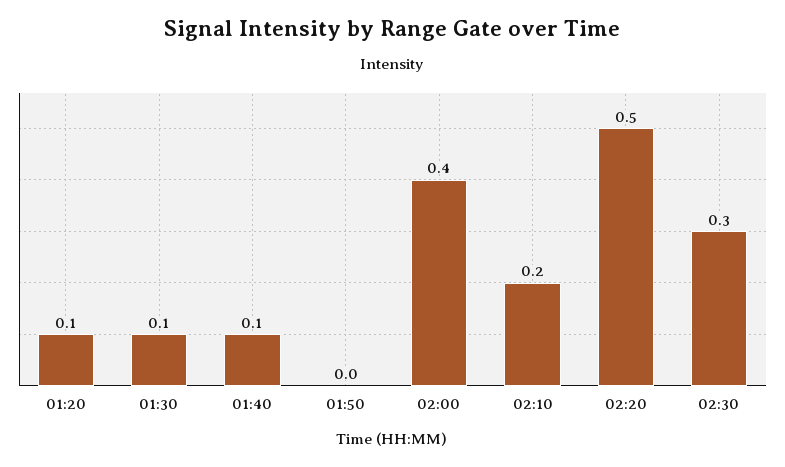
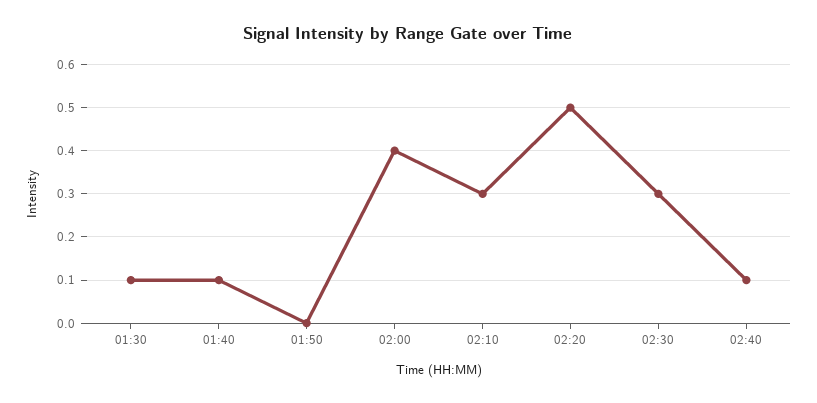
01:20: 0.1 -> none
02:10: 0.2 -> 0.3
02:40: none -> 0.1

